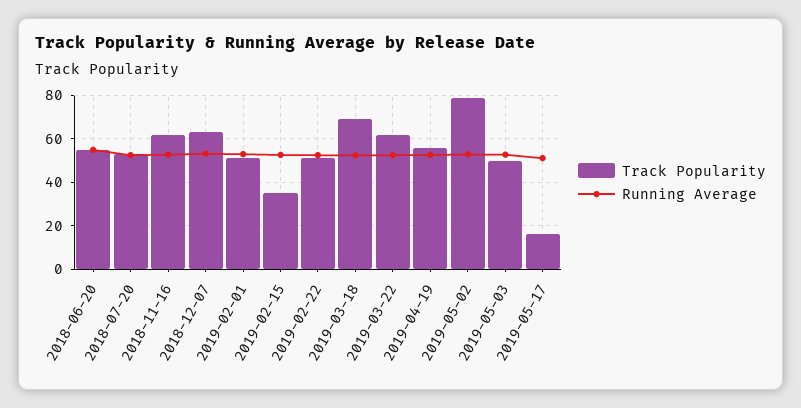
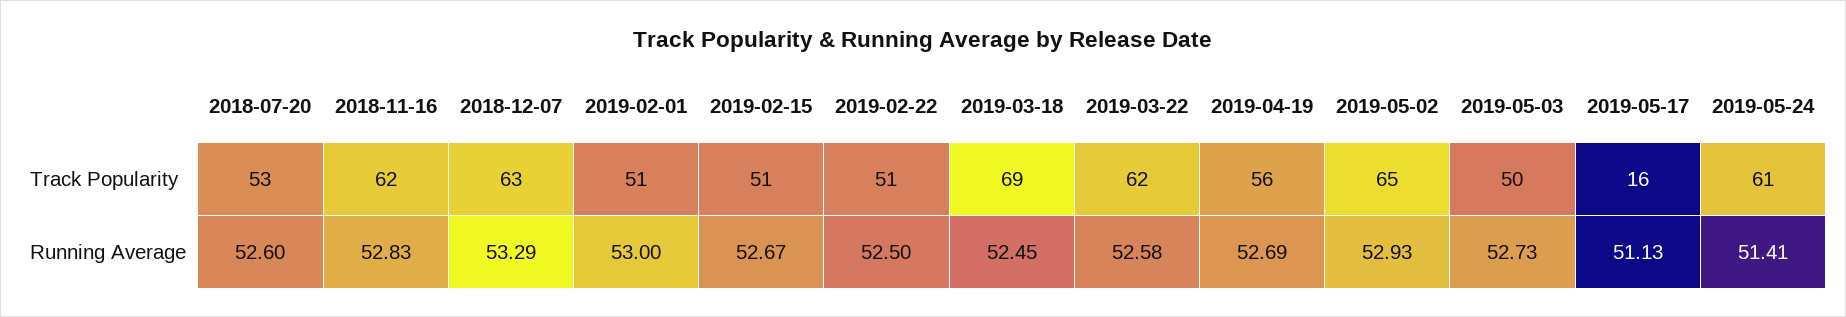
Track Popularity, 2018-06-20: 55 -> none
Running Average, 2018-06-20: 55 -> none
Track Popularity, 2019-02-15: 35 -> 51
Track Popularity, 2019-05-02: 80 -> 65
Track Popularity, 2019-05-24: none -> 61
Running Average, 2019-05-24: none -> 51.41

